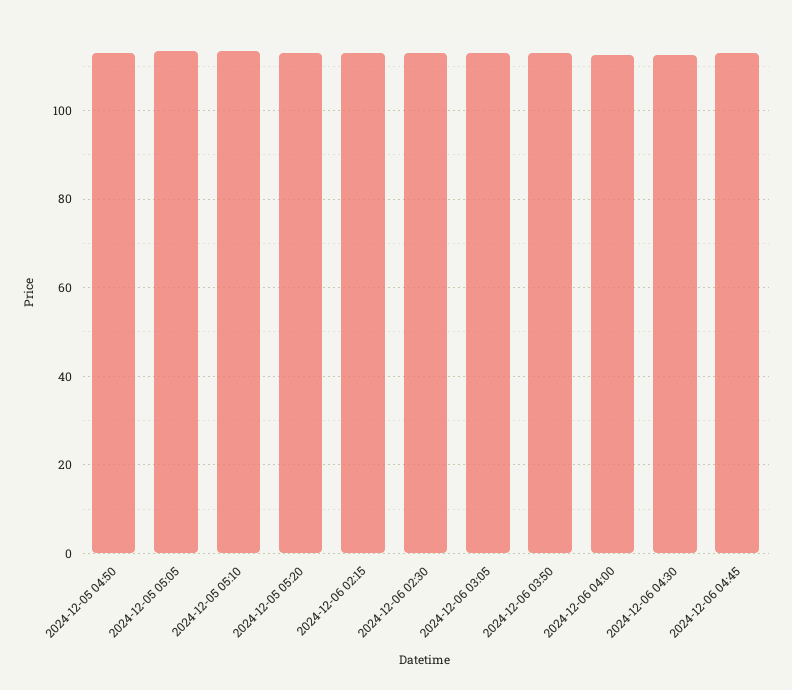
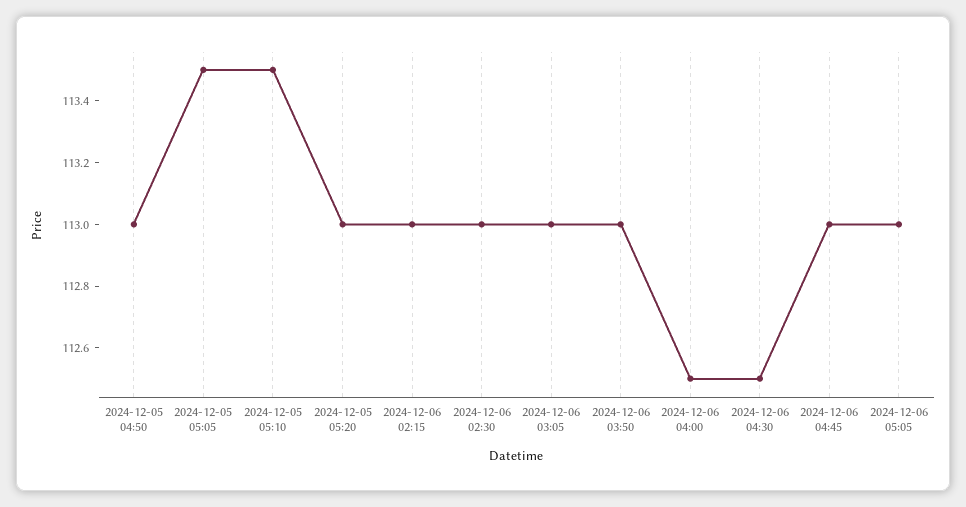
2024-12-06 05:05: none -> 113

